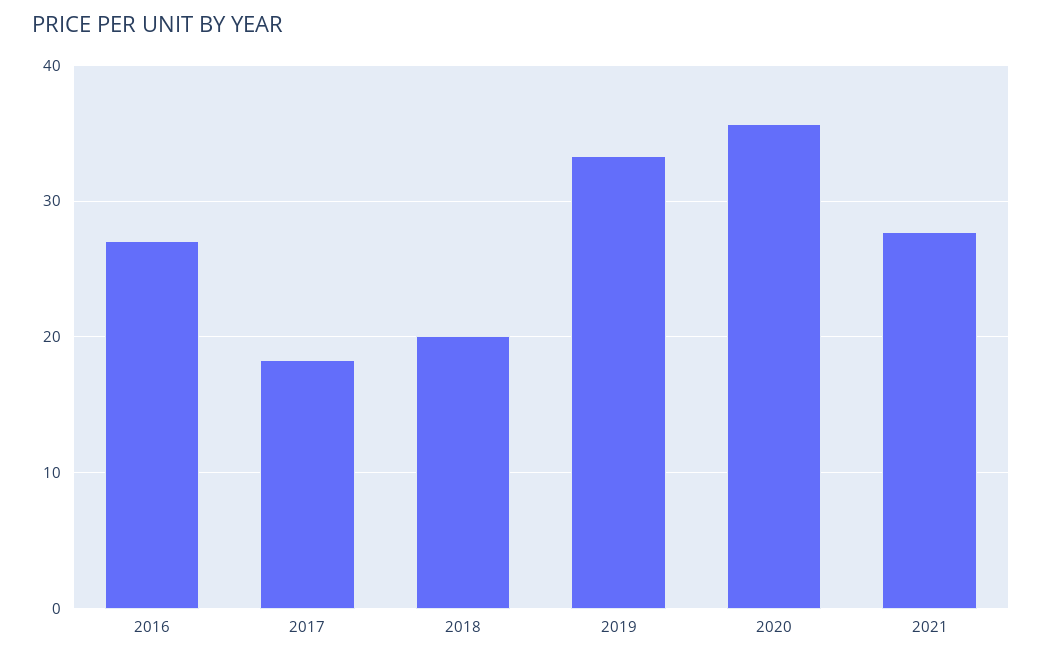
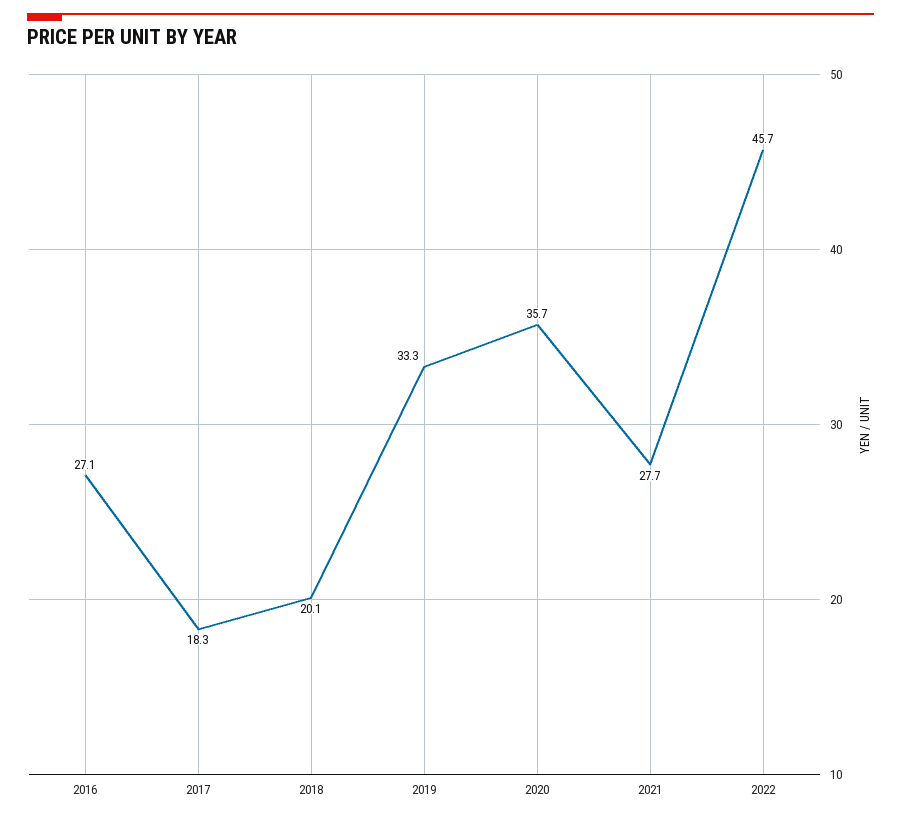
2022: none -> 45.7

